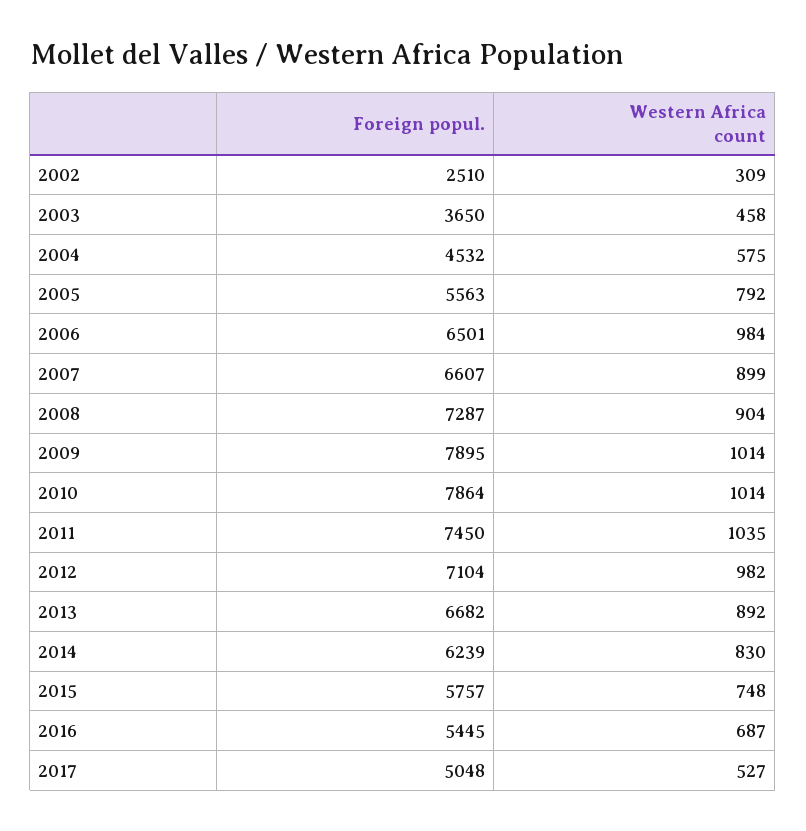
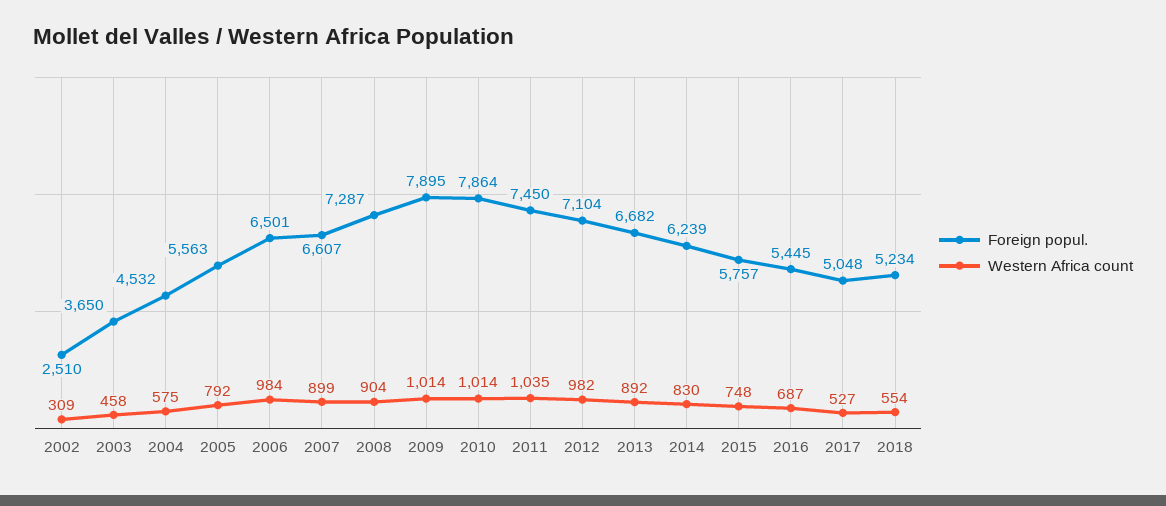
Foreign popul., 2018: none -> 5234
Western Africa count, 2018: none -> 554

